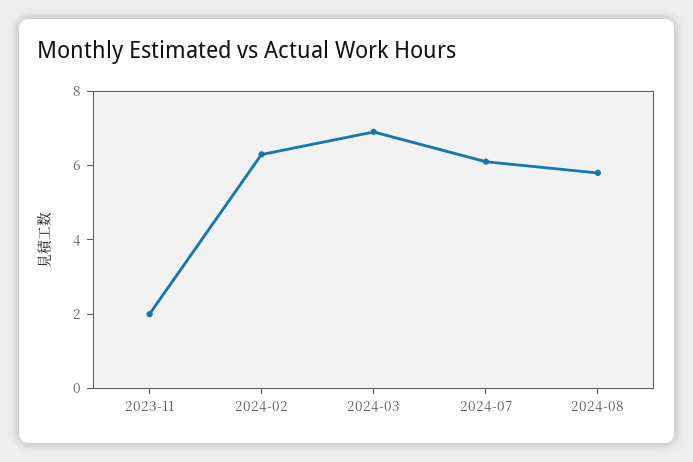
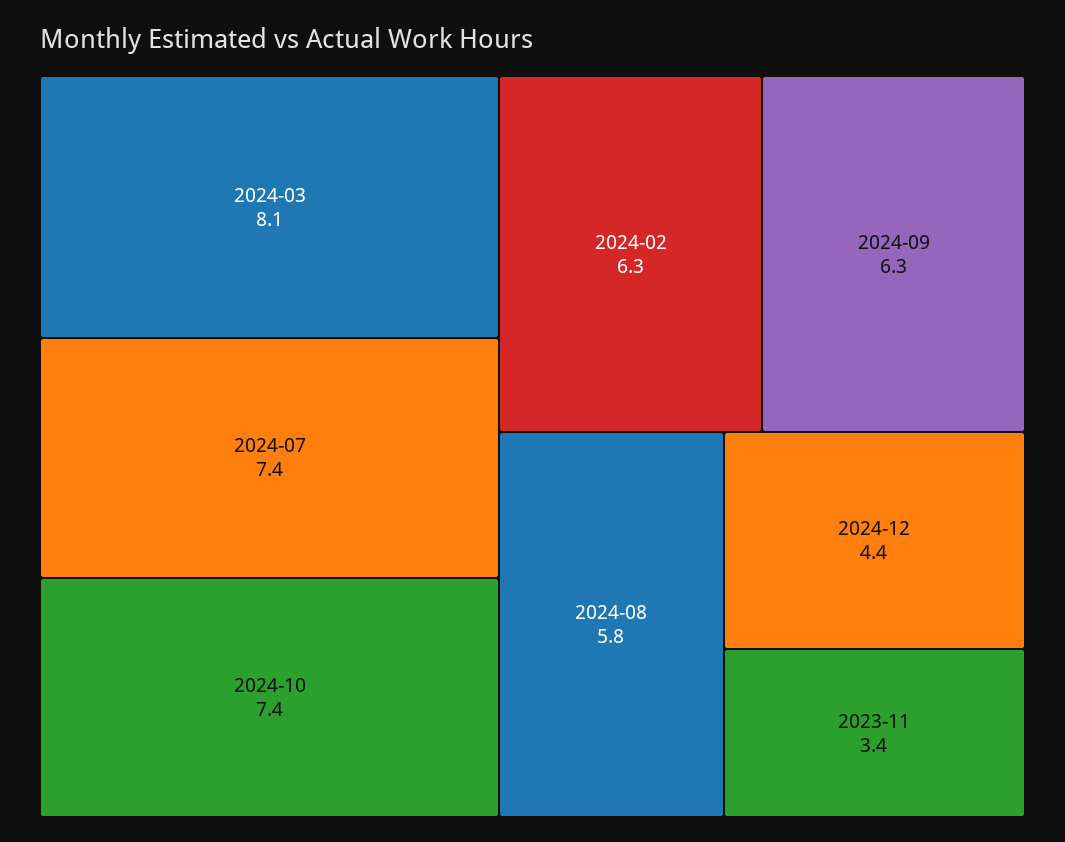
2023-11: 2 -> 3.4
2024-03: 7 -> 8.1
2024-07: 6 -> 7.4
2024-10: none -> 7.4
2024-09: none -> 6.3
2024-12: none -> 4.4

